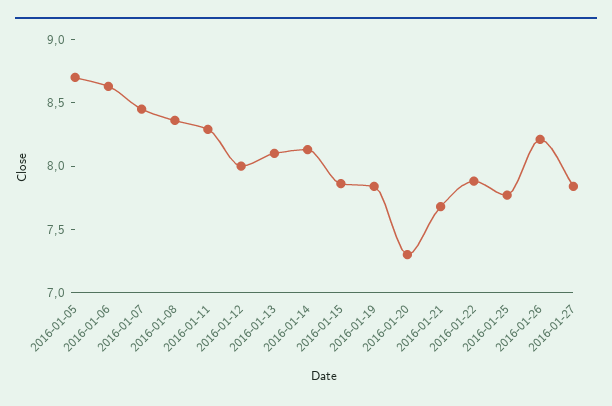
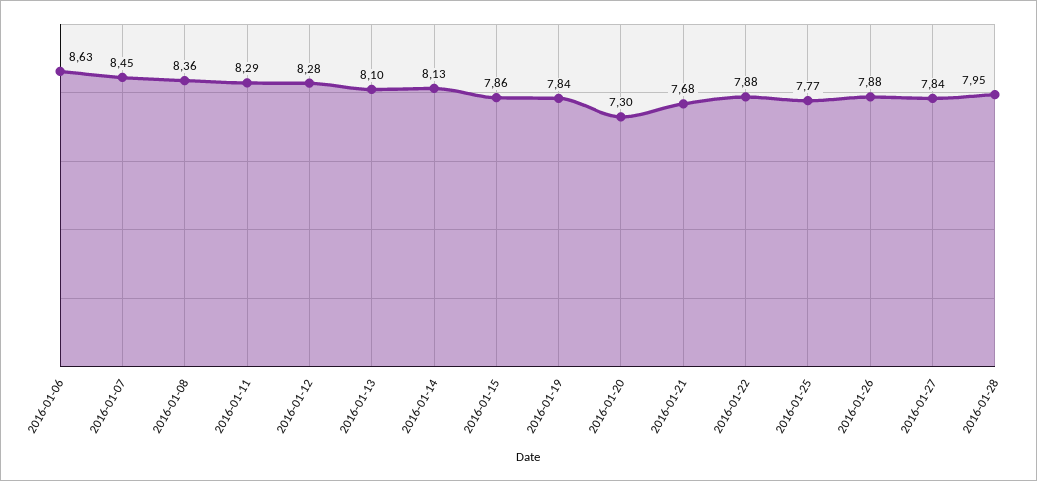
2016-01-05: 8.7 -> none
2016-01-12: 8 -> 8.28
2016-01-26: 8.2 -> 7.88
2016-01-28: none -> 7.95

